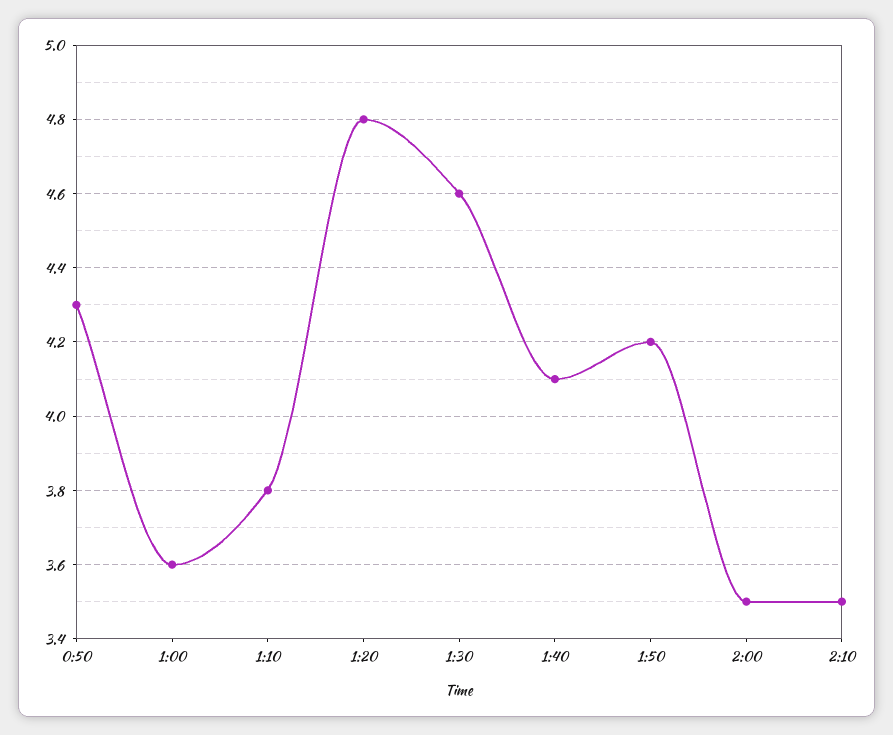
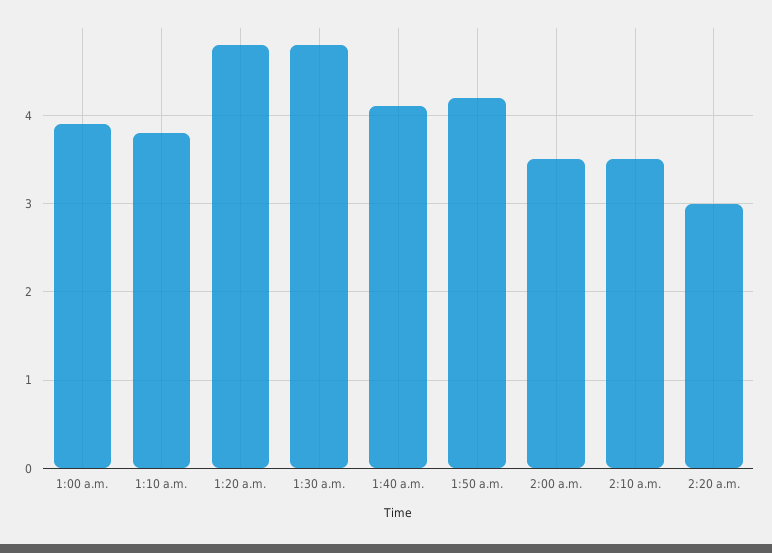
0:50: 4.3 -> none
1:00: 3.6 -> 3.9
1:30: 4.6 -> 4.8
2:20 a.m.: none -> 3

